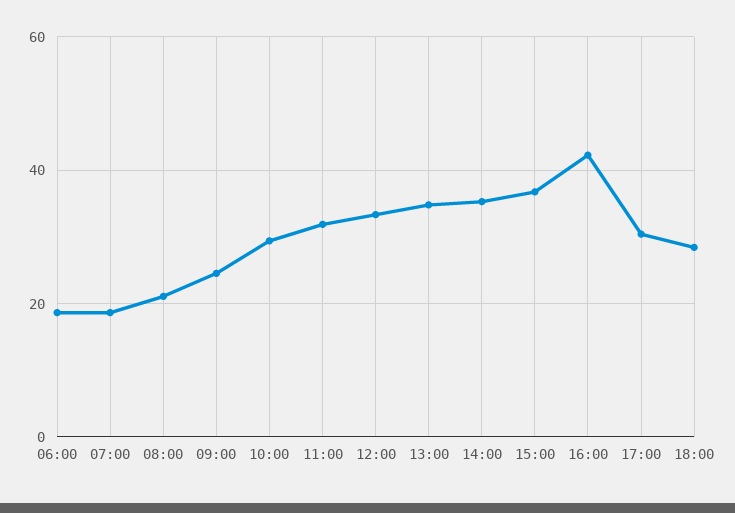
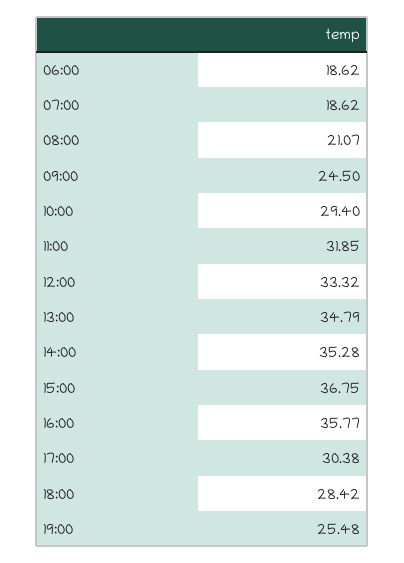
16:00: 42 -> 35.77
19:00: none -> 25.48

